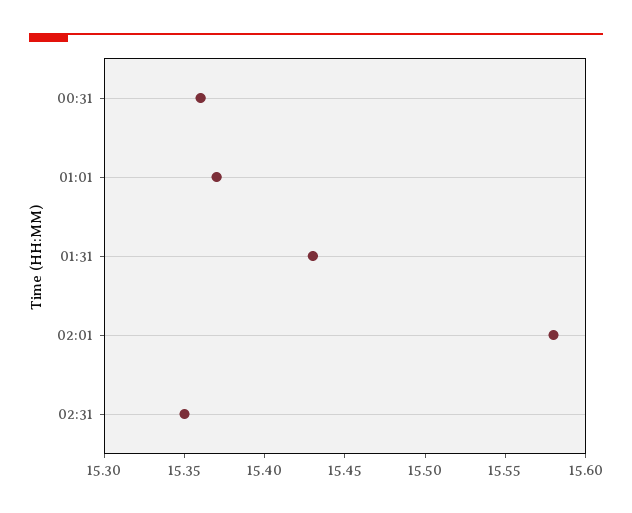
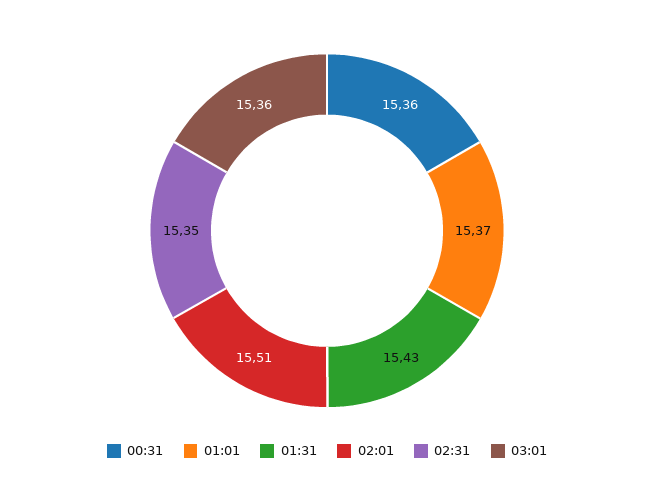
02:01: 15.58 -> 15.51
03:01: none -> 15.36

